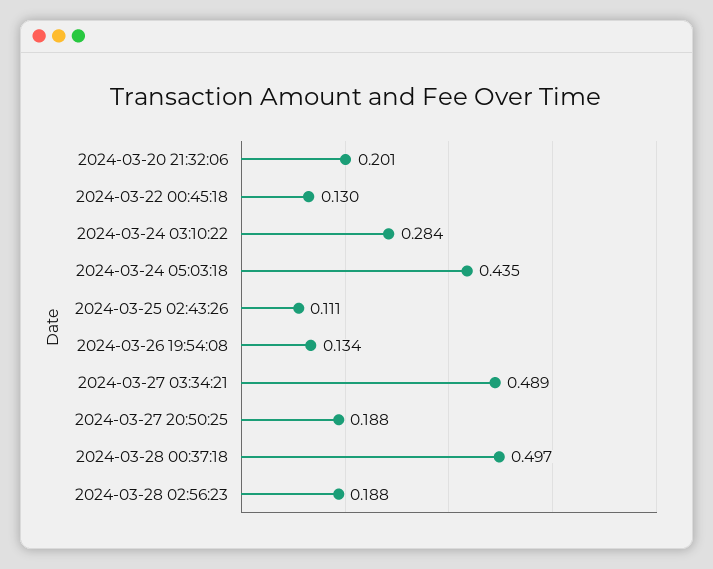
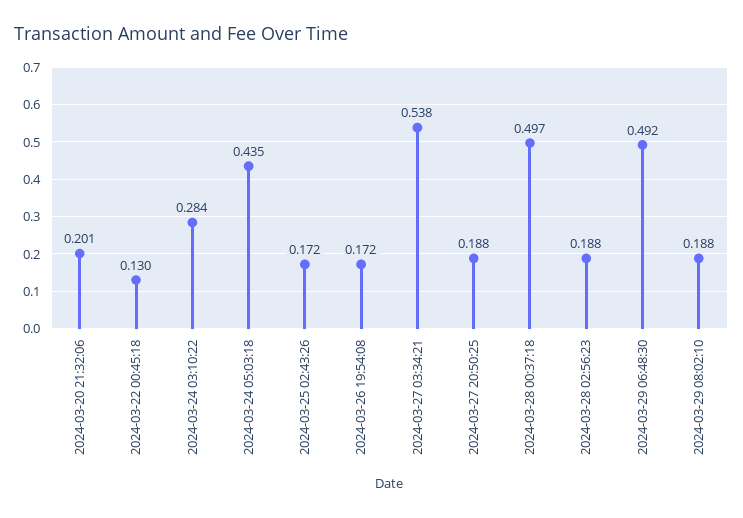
2024-03-25 02:43:26: 0.111 -> 0.172
2024-03-26 19:54:08: 0.134 -> 0.172
2024-03-27 03:34:21: 0.489 -> 0.538
2024-03-29 06:48:30: none -> 0.492
2024-03-29 08:02:10: none -> 0.188

